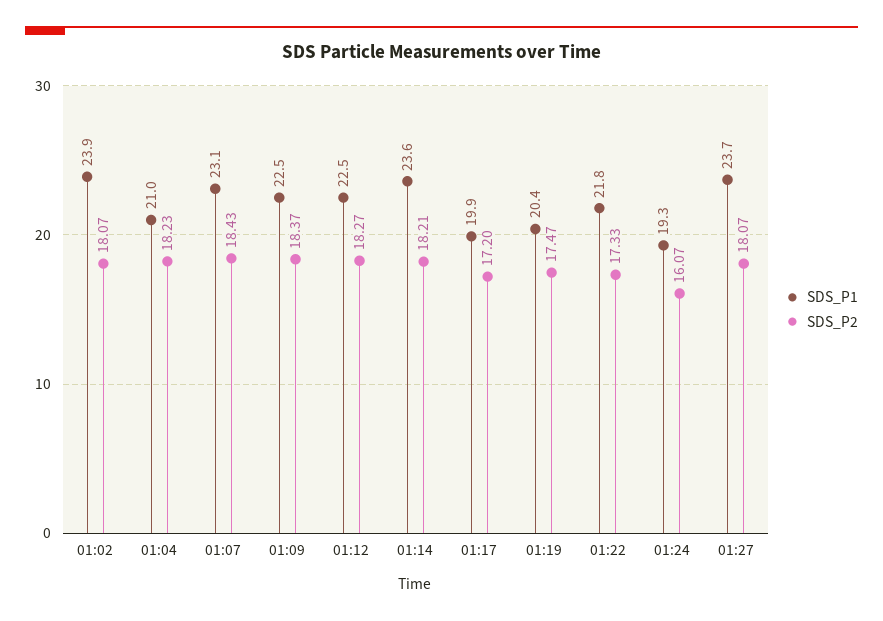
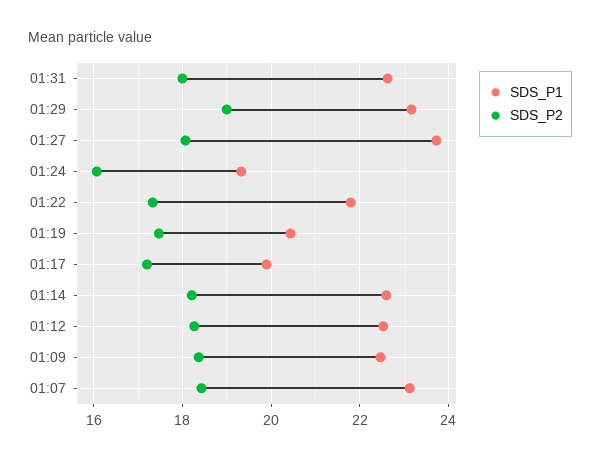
SDS_P1, 01:02: 23.9 -> none
SDS_P2, 01:02: 18.07 -> none
SDS_P1, 01:04: 21 -> none
SDS_P2, 01:04: 18.23 -> none
SDS_P1, 01:14: 23.6 -> 22.6
SDS_P1, 01:31: none -> 22.6
SDS_P2, 01:31: none -> 18
SDS_P1, 01:29: none -> 23.2
SDS_P2, 01:29: none -> 19

